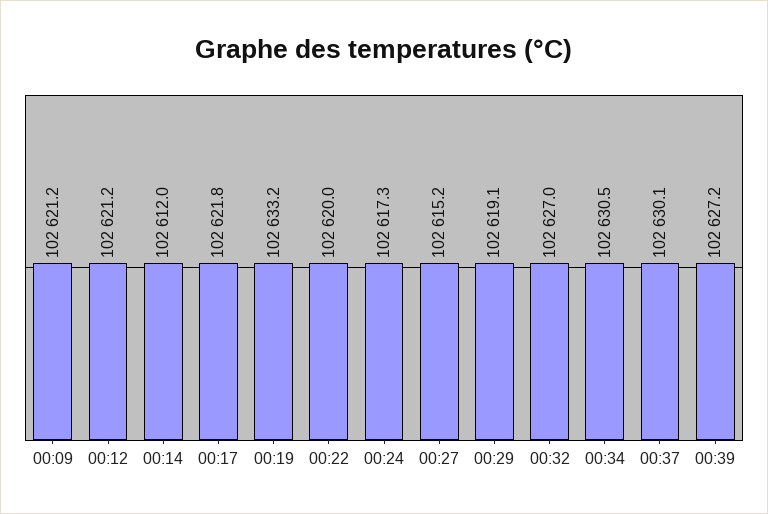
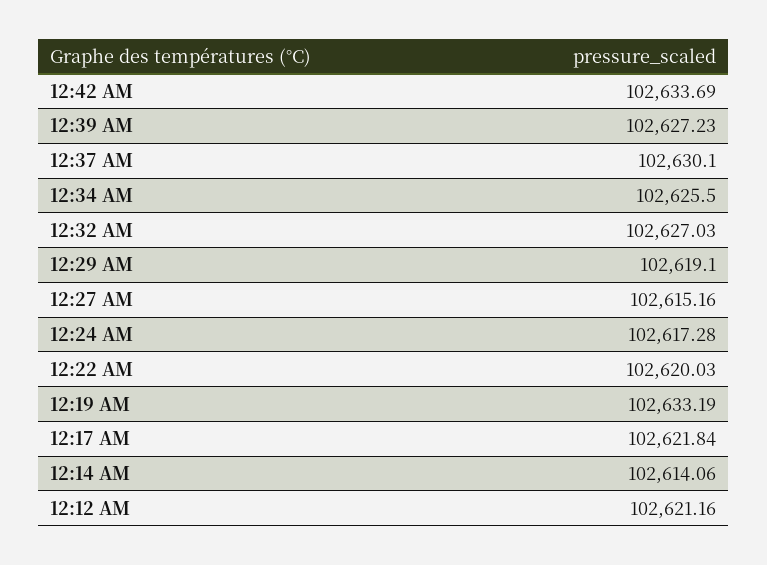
00:09: 102621.2 -> none
00:14: 102612 -> 102614.06
00:34: 102630.5 -> 102625.5
12:42 AM: none -> 102633.69

